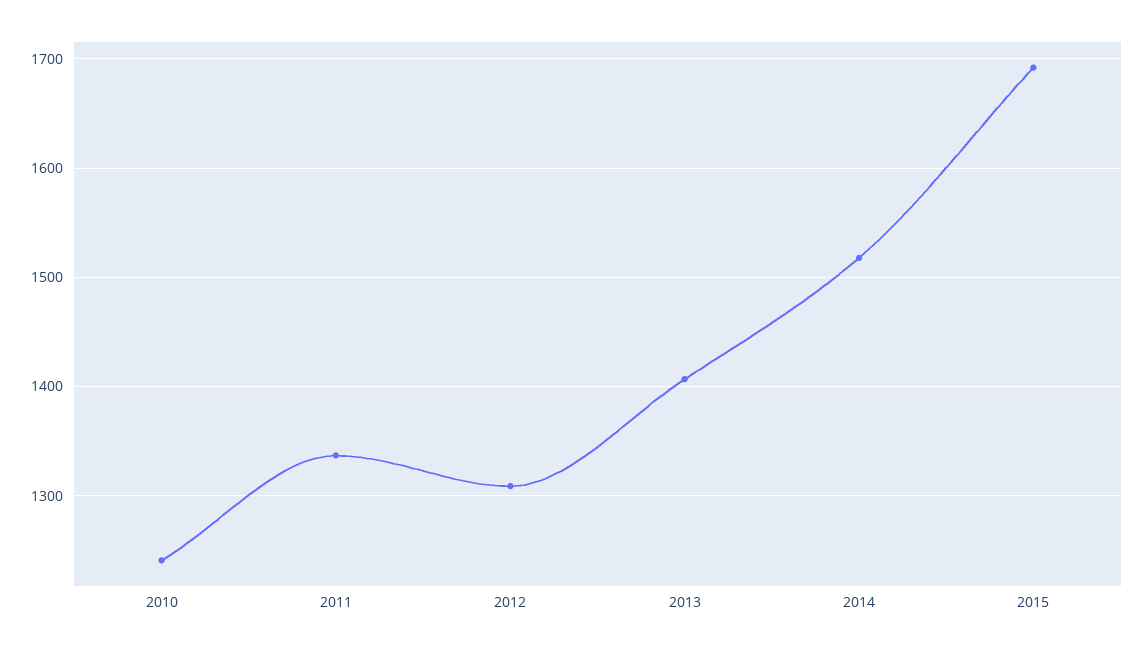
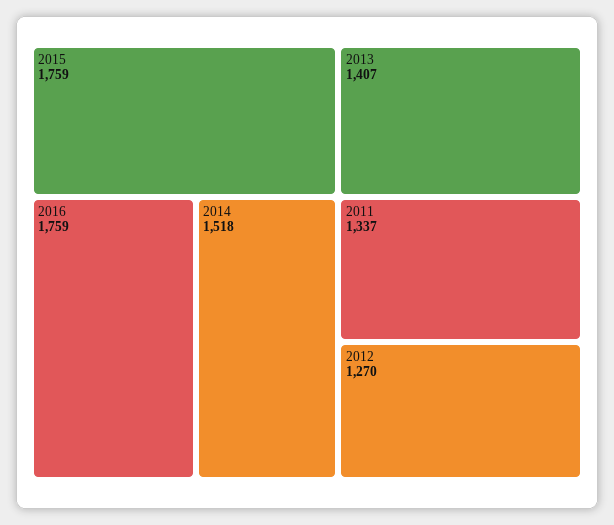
2010: 1240 -> none
2012: 1310 -> 1270
2015: 1690 -> 1759
2016: none -> 1759

